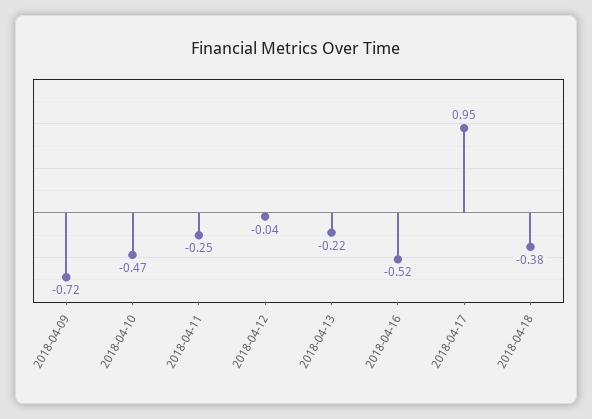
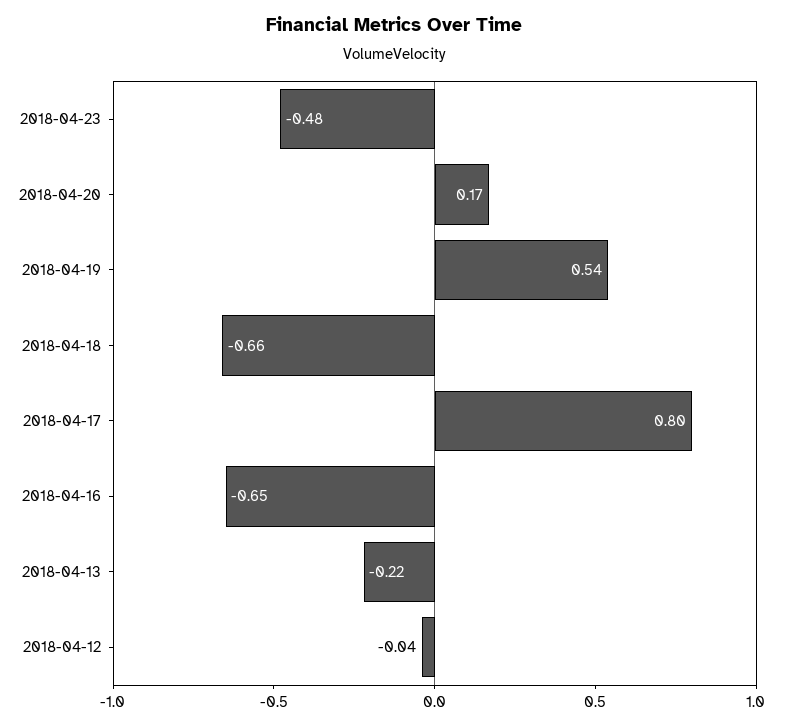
2018-04-09: -0.72 -> none
2018-04-10: -0.47 -> none
2018-04-11: -0.25 -> none
2018-04-16: -0.52 -> -0.65
2018-04-17: 0.95 -> 0.8
2018-04-18: -0.38 -> -0.66
2018-04-23: none -> -0.48
2018-04-20: none -> 0.17
2018-04-19: none -> 0.54

